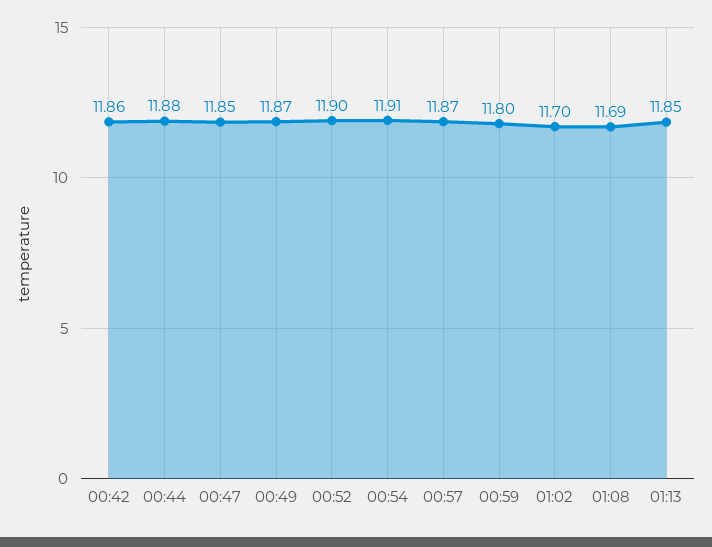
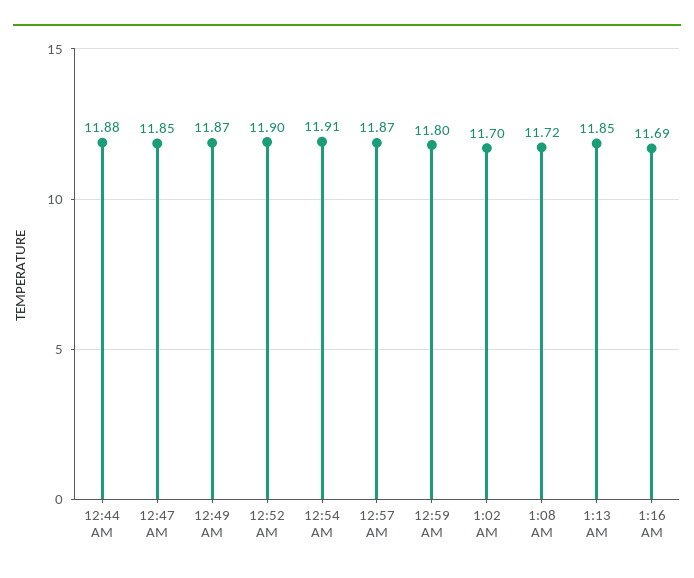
00:42: 11.86 -> none
01:08: 11.69 -> 11.72
1:16 AM: none -> 11.69

